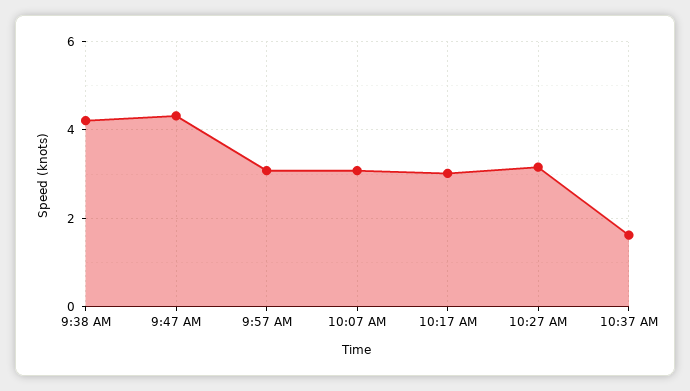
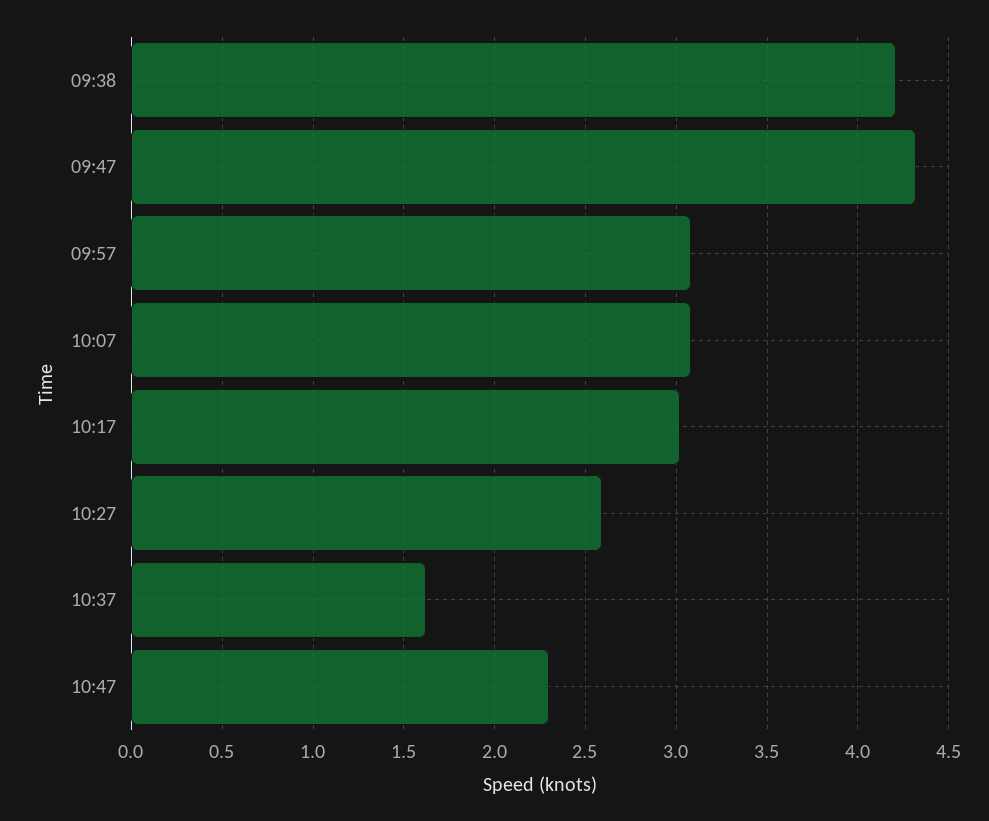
10:27 AM: 3.2 -> 2.6
10:47: none -> 2.3

